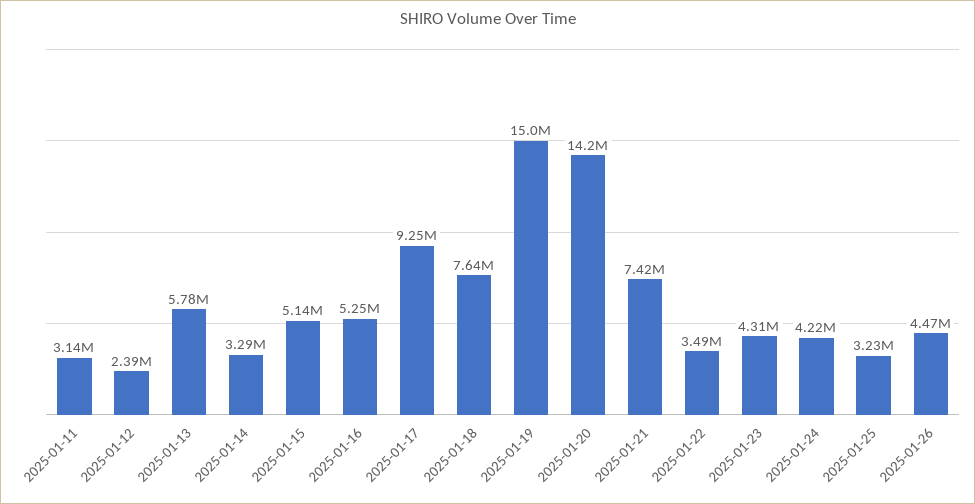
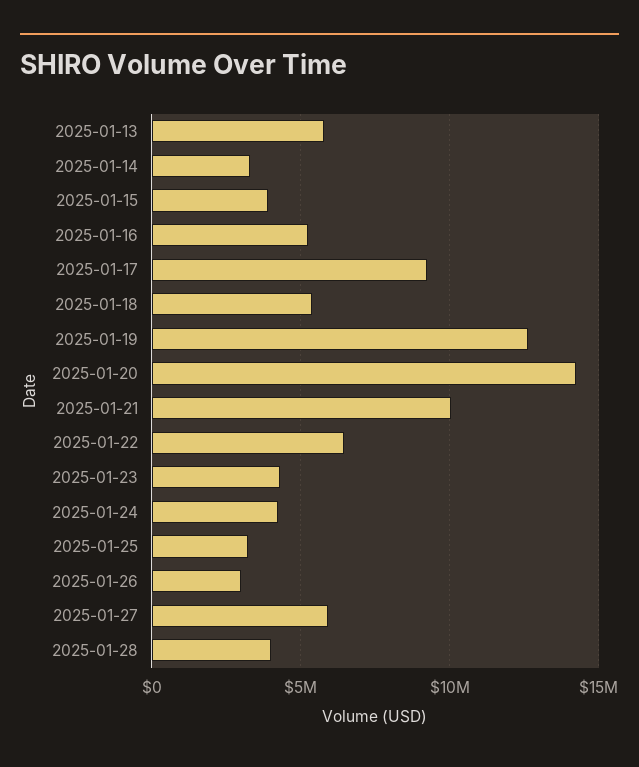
2025-01-11: 3140000 -> none
2025-01-12: 2390000 -> none
2025-01-15: 5140000 -> 4000000
2025-01-18: 7640000 -> 5500000
2025-01-19: 15000000 -> 12500000
2025-01-21: 7420000 -> 10000000
2025-01-22: 3490000 -> 6500000
2025-01-26: 4470000 -> 3000000
2025-01-27: none -> 6000000
2025-01-28: none -> 4000000

